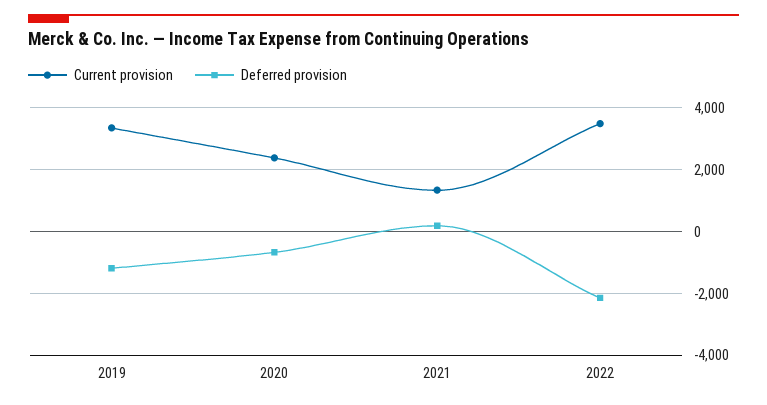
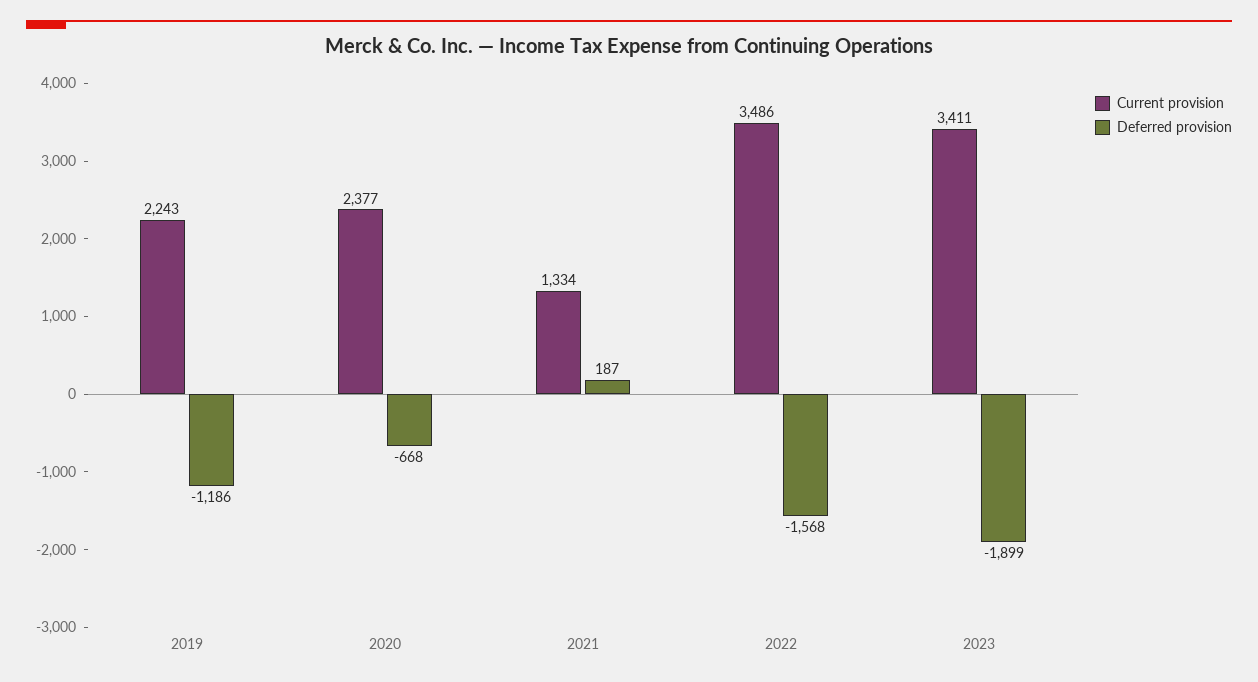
Current provision, 2019: 3400 -> 2243
Deferred provision, 2022: -2200 -> -1568
Current provision, 2023: none -> 3411
Deferred provision, 2023: none -> -1899

